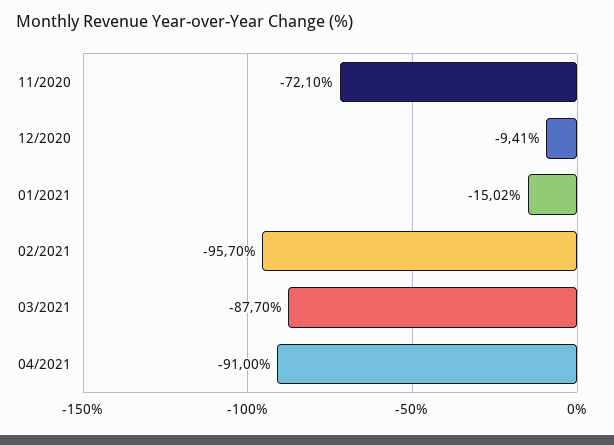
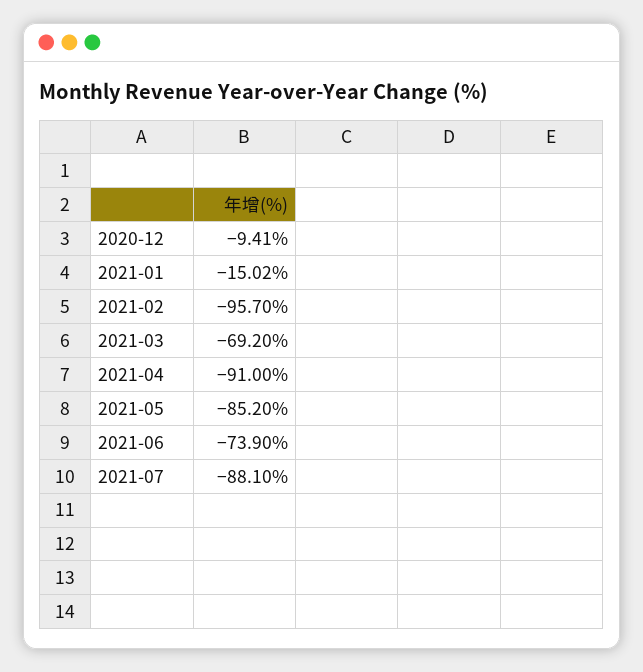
11/2020: -72.1 -> none
03/2021: -87.7 -> -69.2
2021-05: none -> -85.2
2021-06: none -> -73.9
2021-07: none -> -88.1

